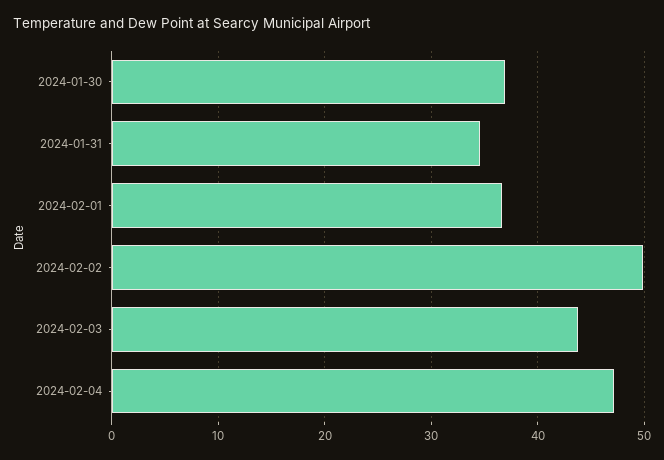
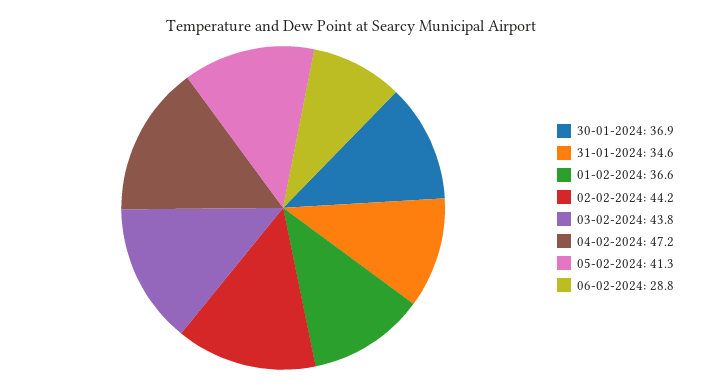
2024-02-02: 50 -> 44.2
05-02-2024: none -> 41.3
06-02-2024: none -> 28.8

